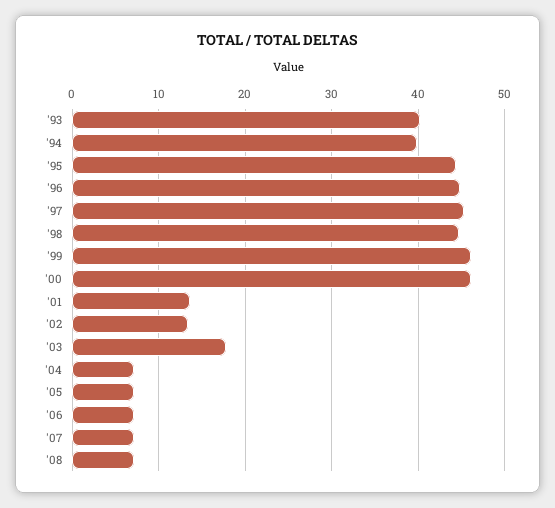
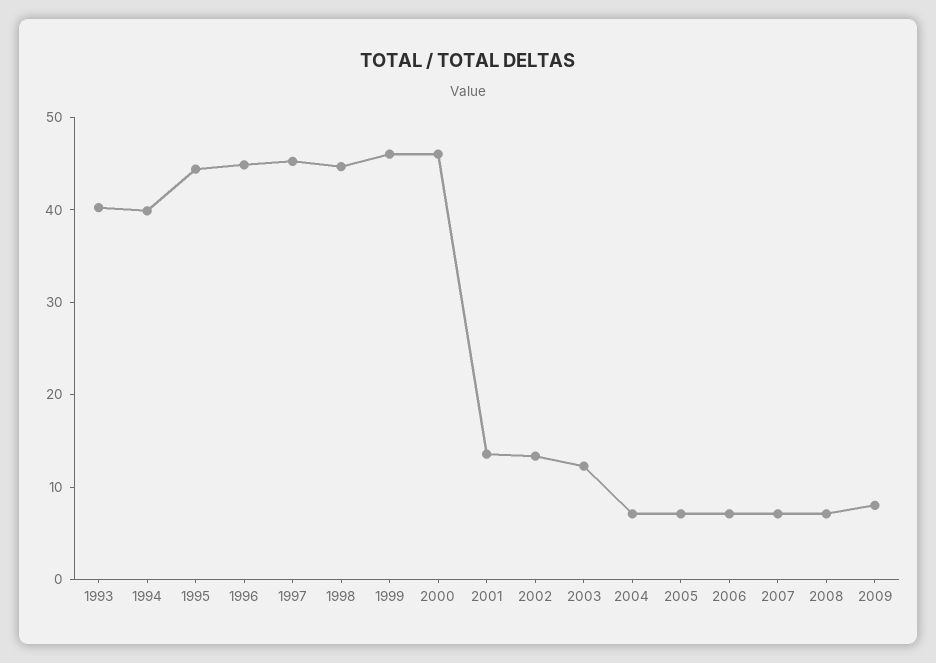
'03: 18 -> 12
2009: none -> 8

